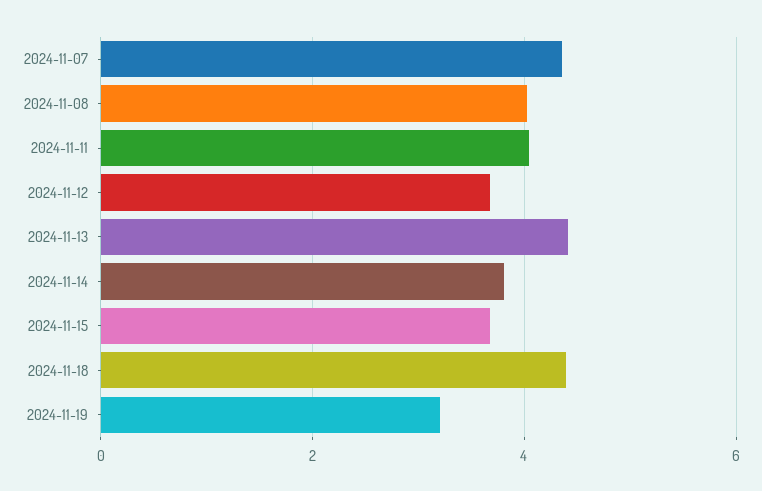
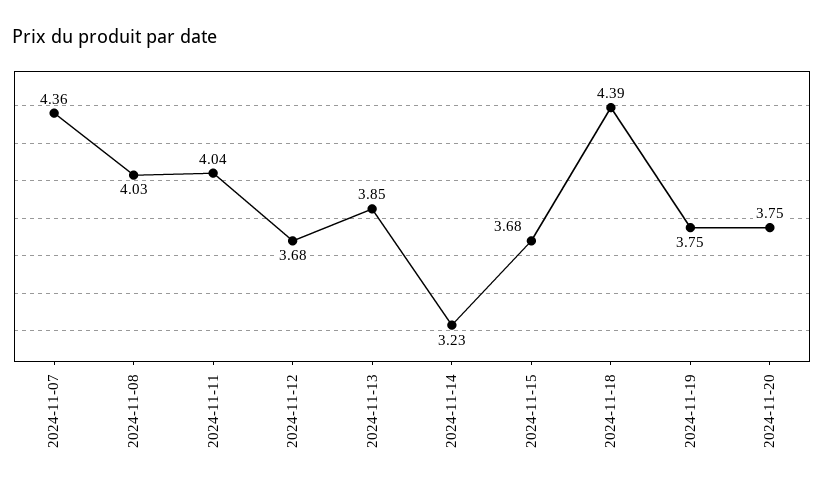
2024-11-13: 4.4 -> 3.85
2024-11-14: 3.8 -> 3.23
2024-11-19: 3.2 -> 3.75
2024-11-20: none -> 3.75

